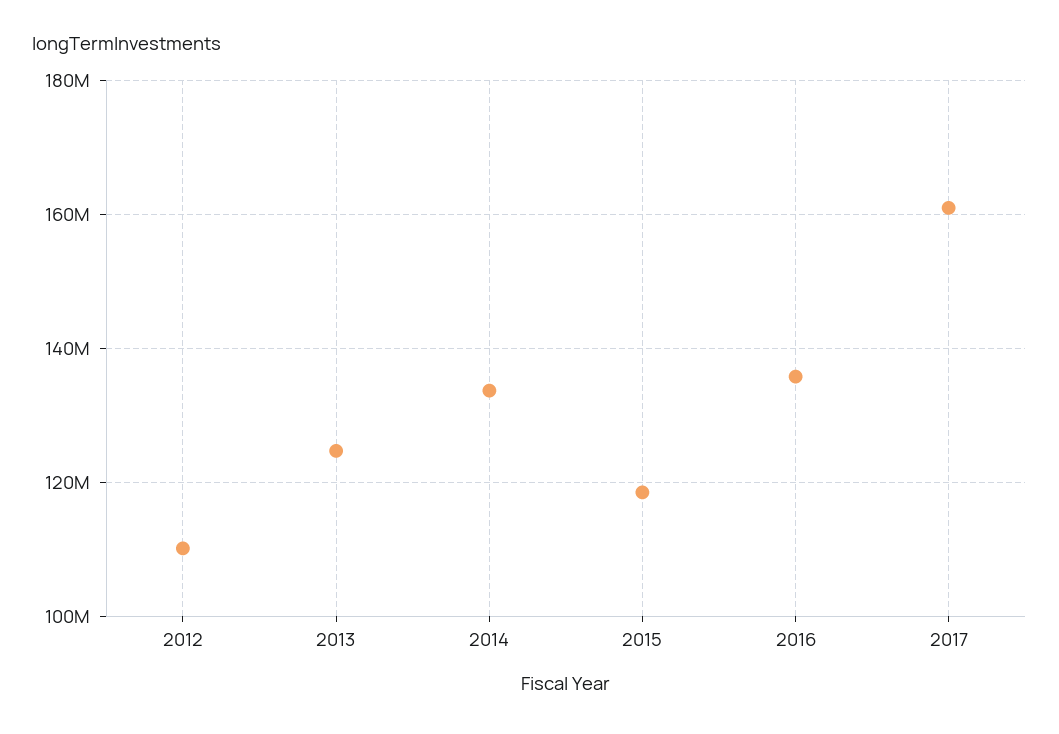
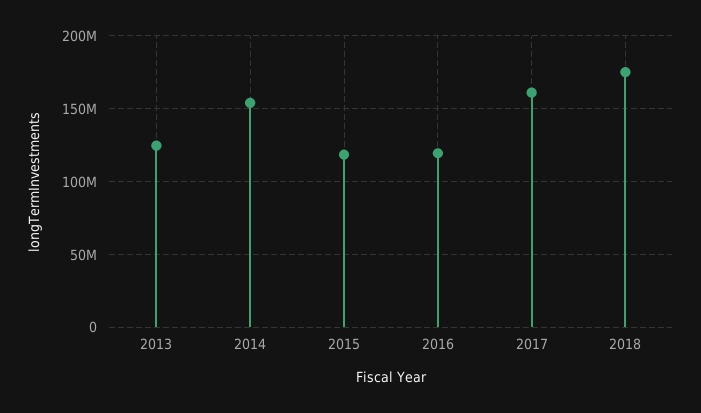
2012: 110000000 -> none
2014: 134000000 -> 155000000
2016: 136000000 -> 120000000
2018: none -> 175000000

